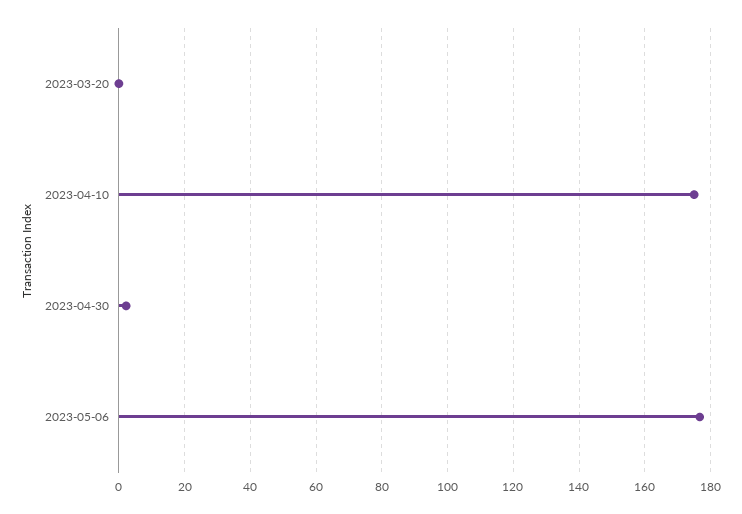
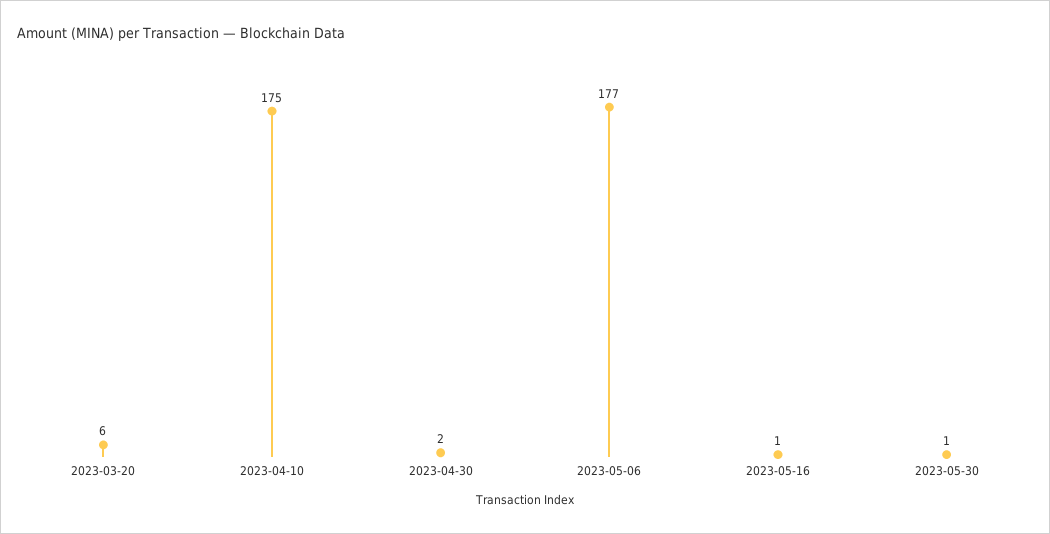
2023-03-20: 0 -> 6
2023-05-16: none -> 1
2023-05-30: none -> 1

